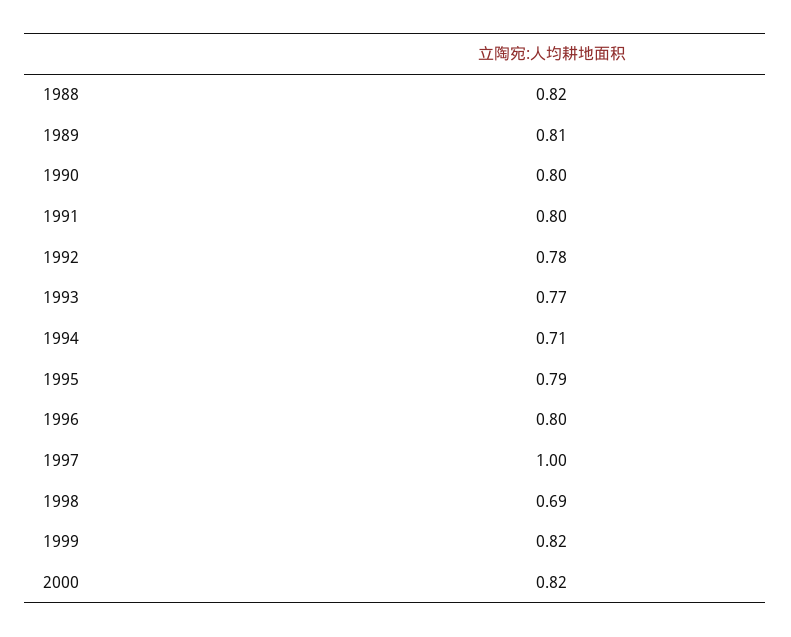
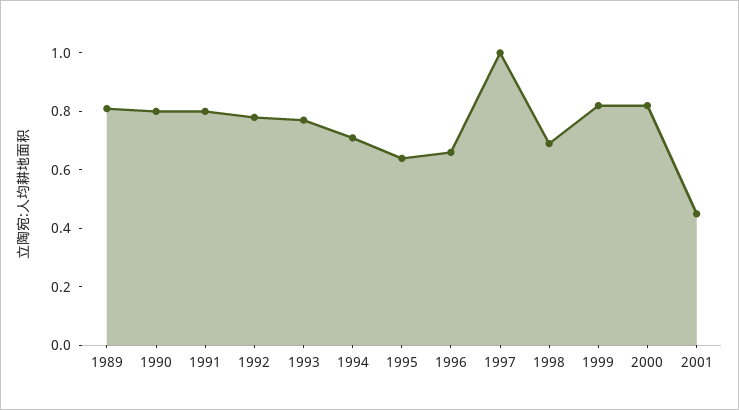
1988: 0.82 -> none
1995: 0.79 -> 0.65
1996: 0.8 -> 0.65
2001: none -> 0.45

